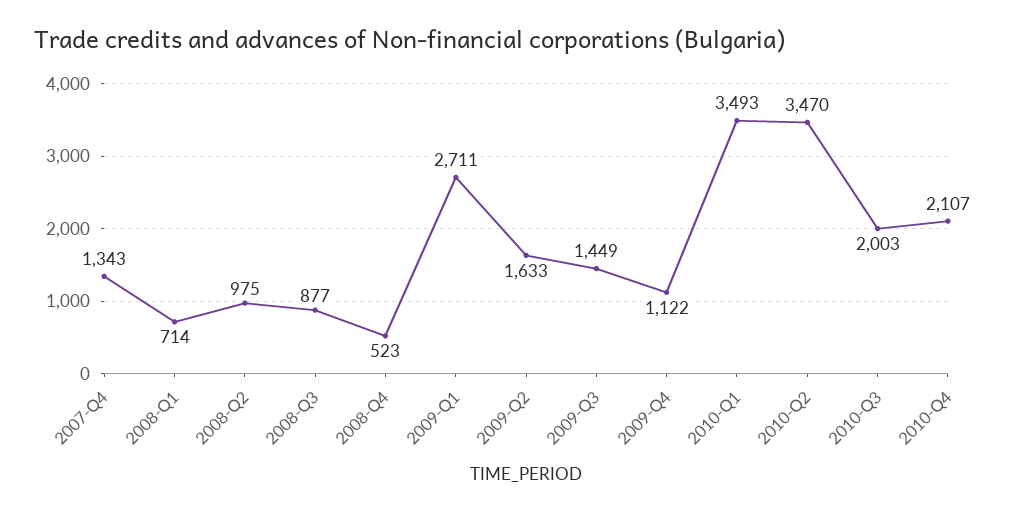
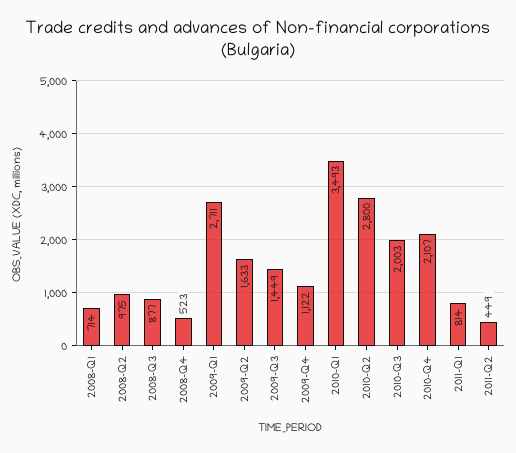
2007-Q4: 1343 -> none
2010-Q2: 3470 -> 2800
2011-Q1: none -> 814
2011-Q2: none -> 449

